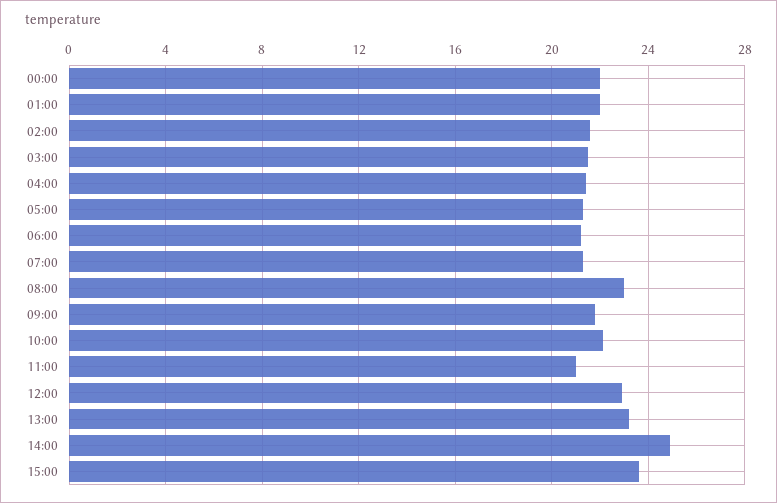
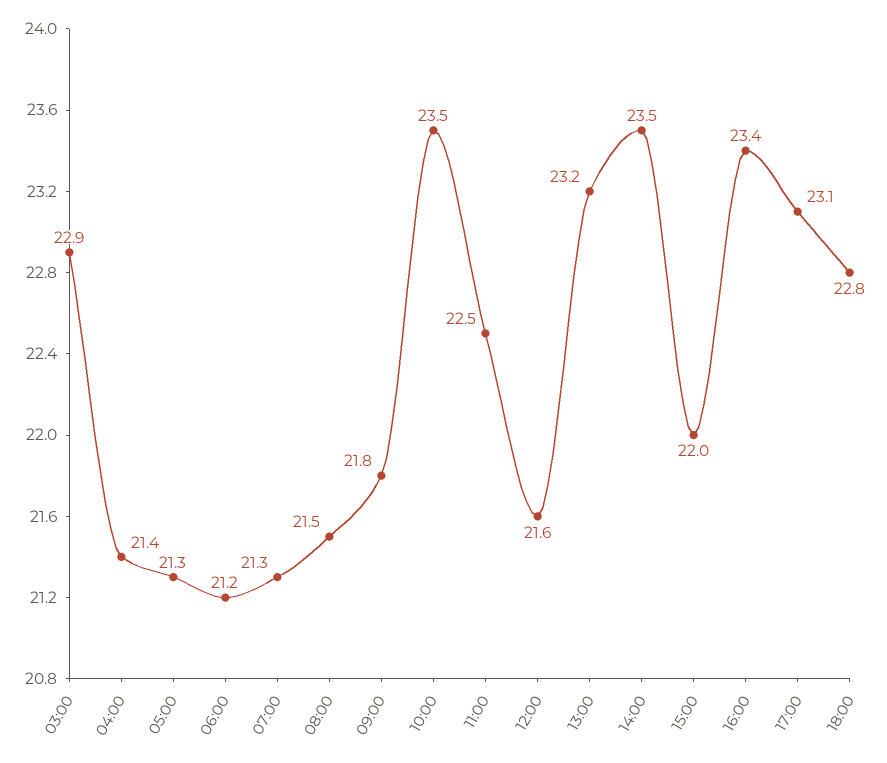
00:00: 22 -> none
01:00: 22 -> none
02:00: 21.5 -> none
03:00: 21.5 -> 22.9
08:00: 23 -> 21.5
10:00: 22 -> 23.5
11:00: 21 -> 22.5
12:00: 23 -> 21.6
14:00: 25 -> 23.5
15:00: 23.5 -> 22
16:00: none -> 23.4
17:00: none -> 23.1
18:00: none -> 22.8

